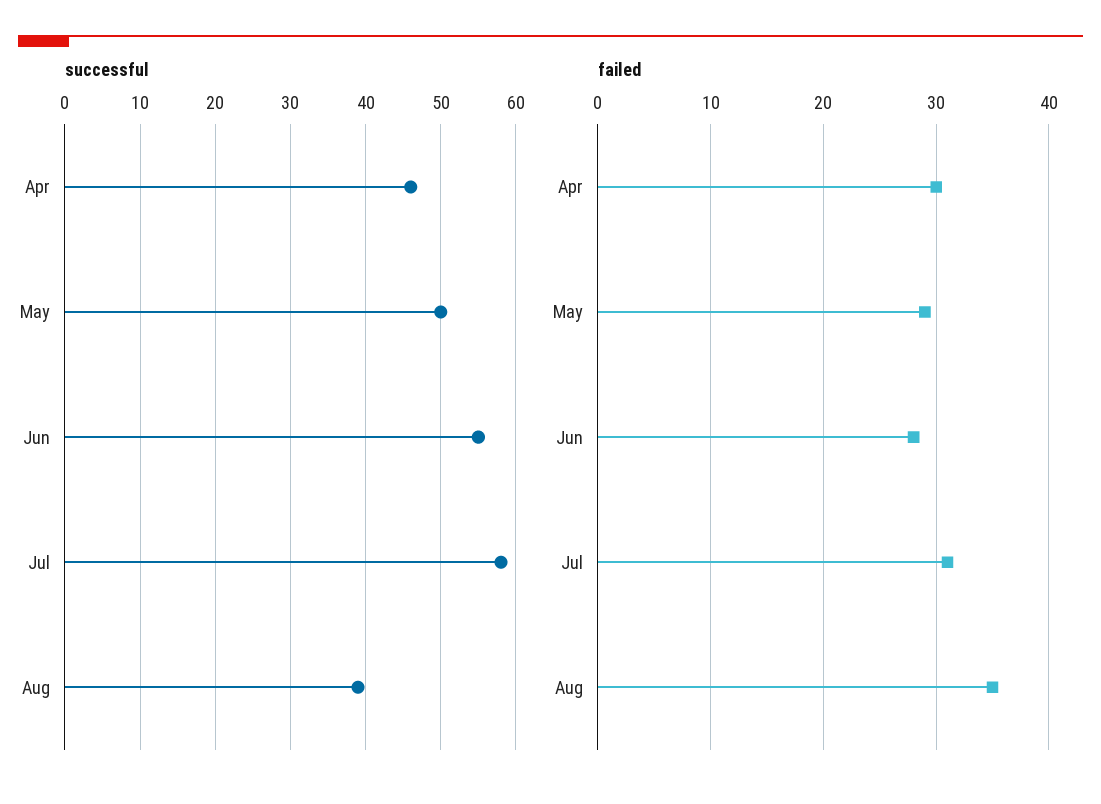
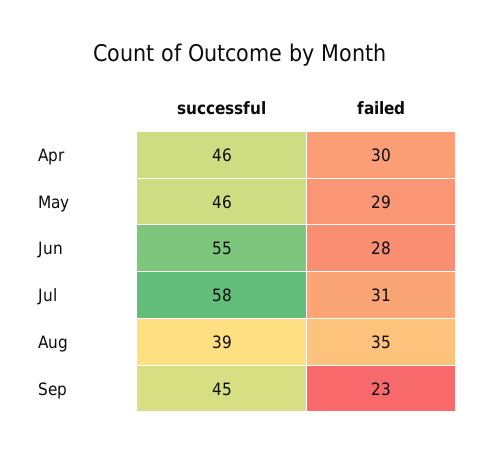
successful, May: 50 -> 46
successful, Sep: none -> 45
failed, Sep: none -> 23

